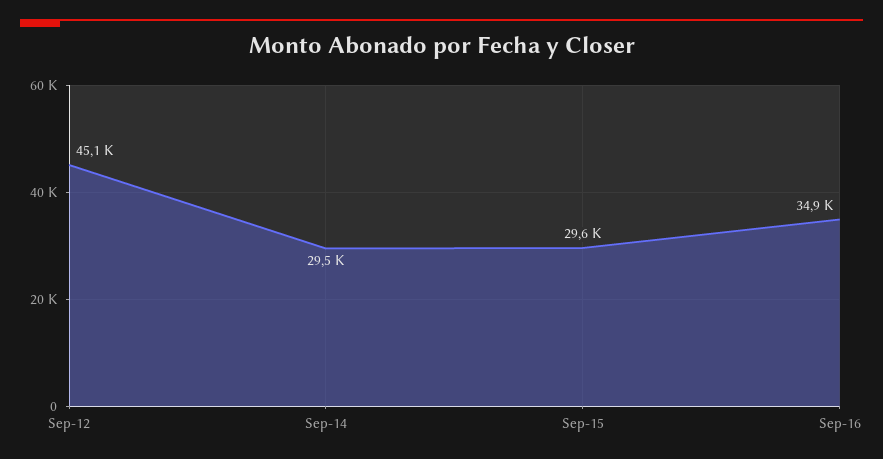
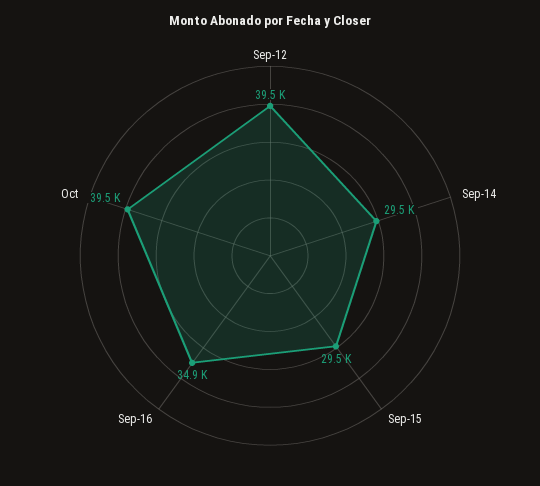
Sep-12: 45100 -> 39500
Sep-15: 29600 -> 29500
Oct: none -> 39500

